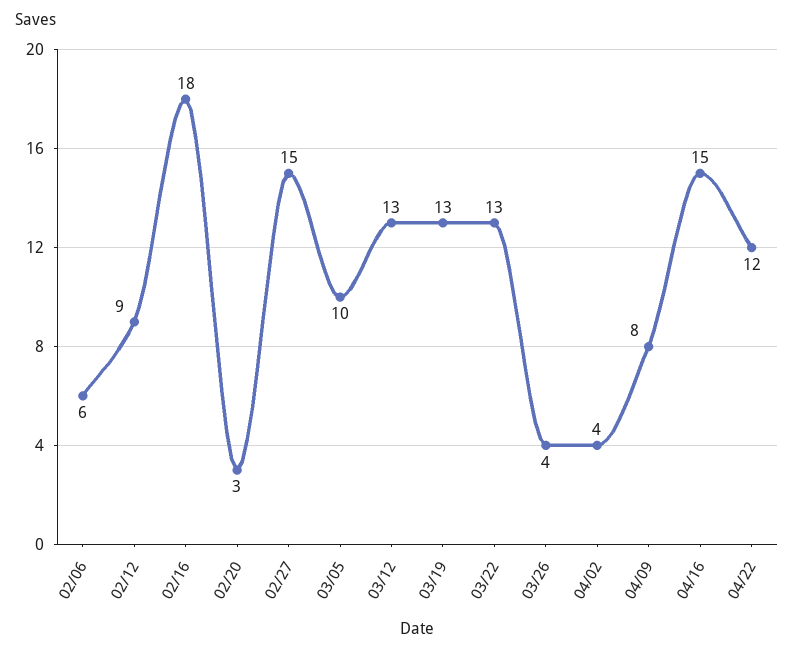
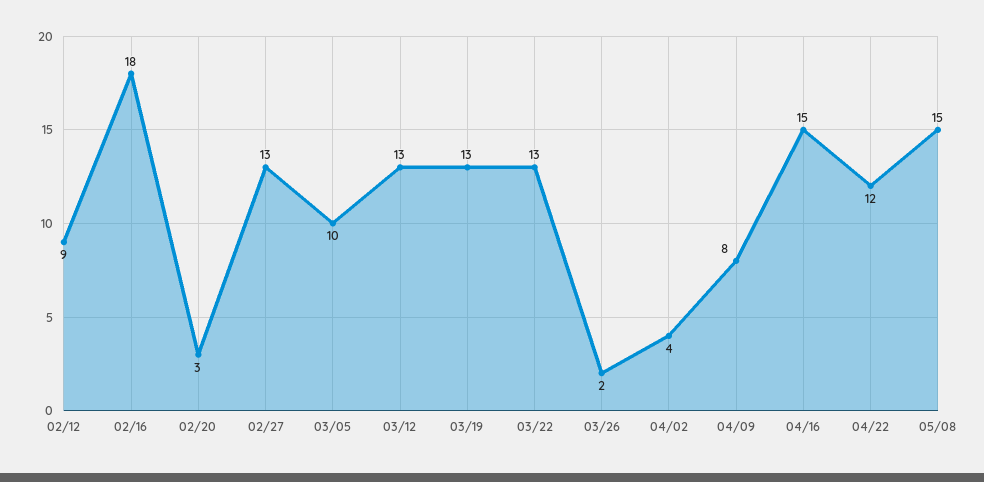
02/06: 6 -> none
02/27: 15 -> 13
03/26: 4 -> 2
05/08: none -> 15

